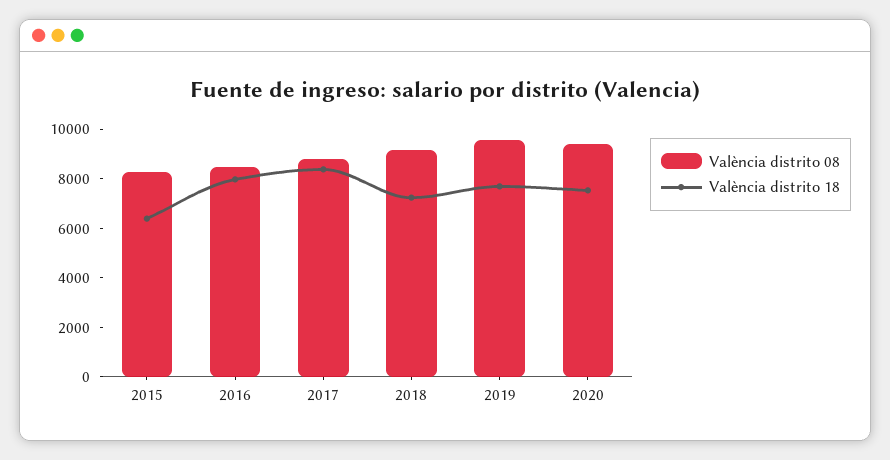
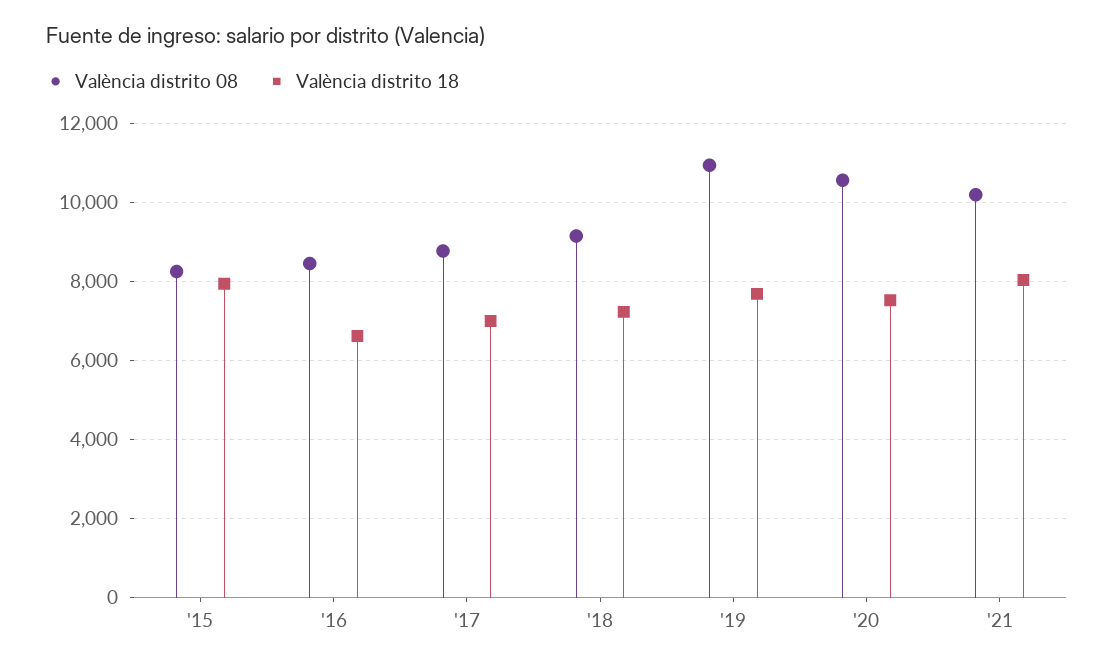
València distrito 18, 2015: 6500 -> 8000
València distrito 18, 2016: 8000 -> 6600
València distrito 18, 2017: 8500 -> 7000
València distrito 08, 2019: 9500 -> 11000
València distrito 08, 2020: 9500 -> 10600
València distrito 08, '21: none -> 10200
València distrito 18, '21: none -> 8000

